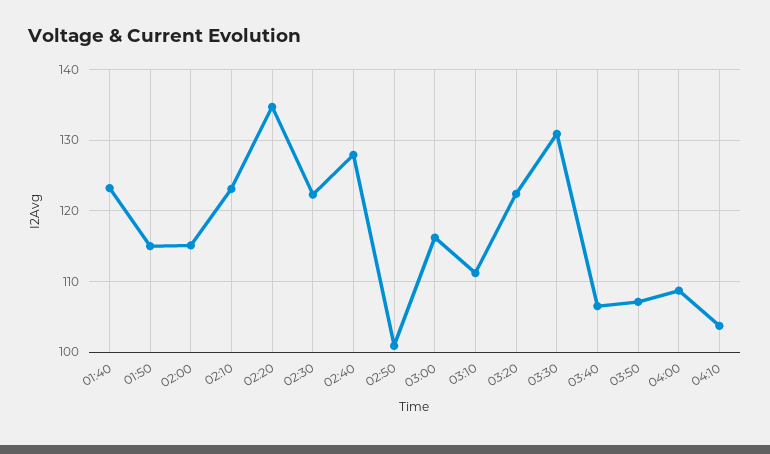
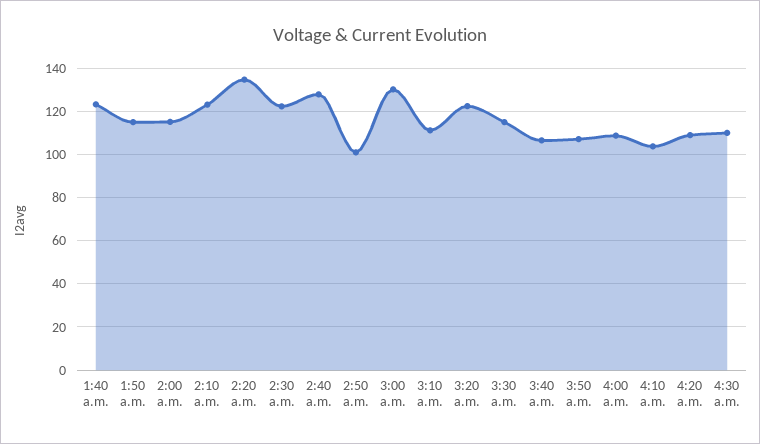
03:00: 116 -> 130
03:30: 131 -> 115
4:20 a.m.: none -> 110
4:30 a.m.: none -> 110

